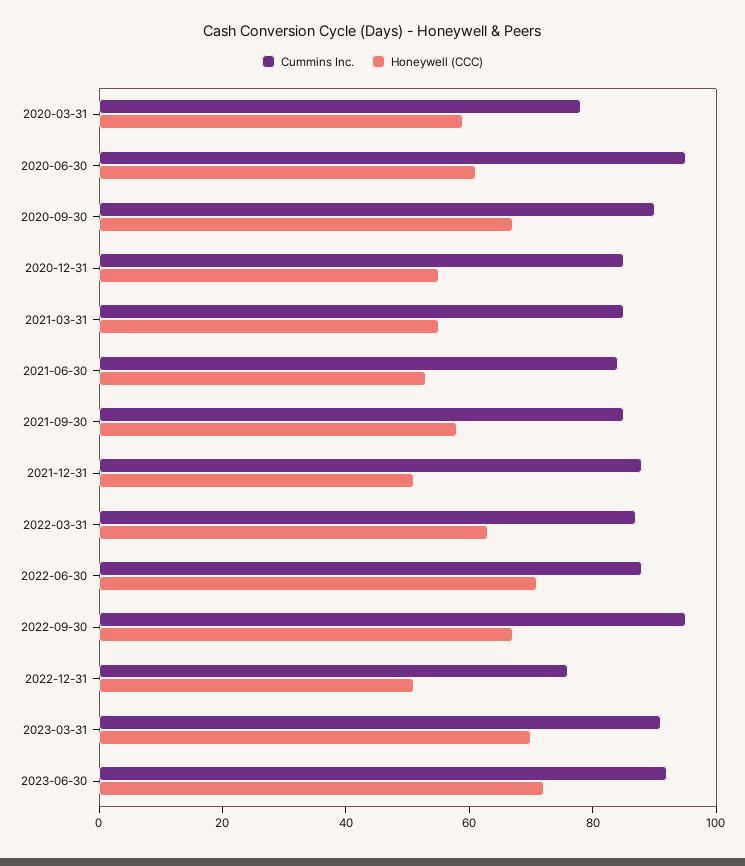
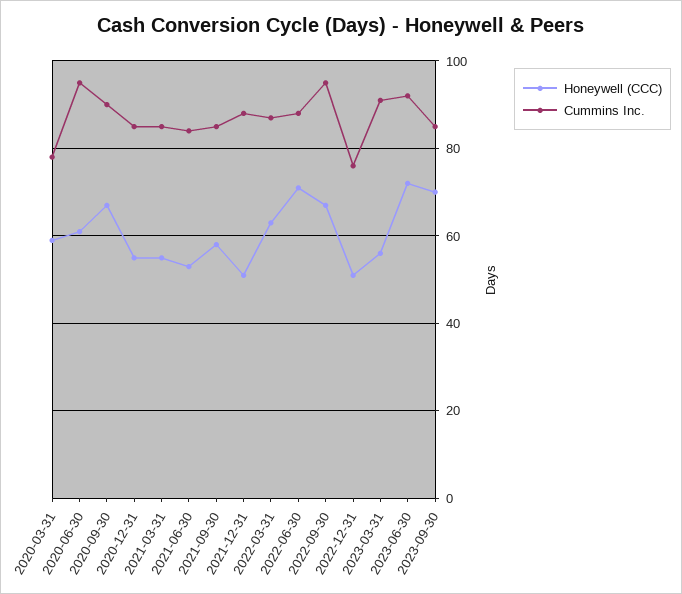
Honeywell (CCC), 2023-03-31: 70 -> 55
Honeywell (CCC), 2023-09-30: none -> 70
Cummins Inc., 2023-09-30: none -> 85

